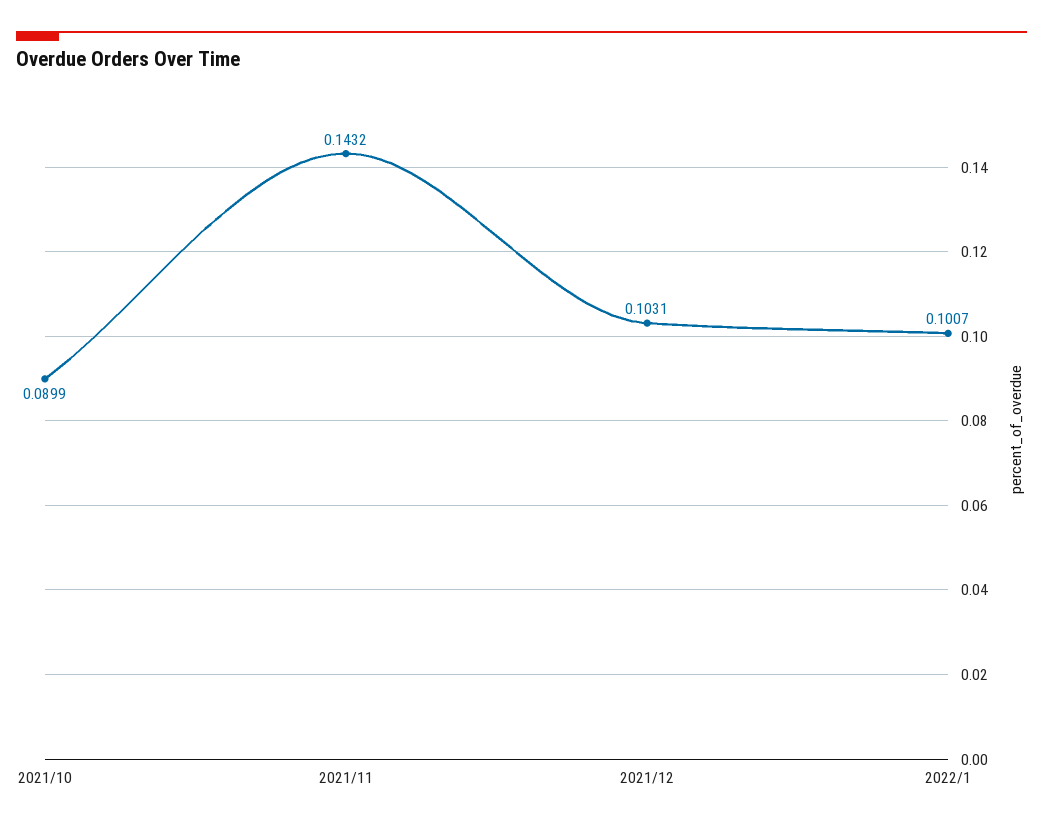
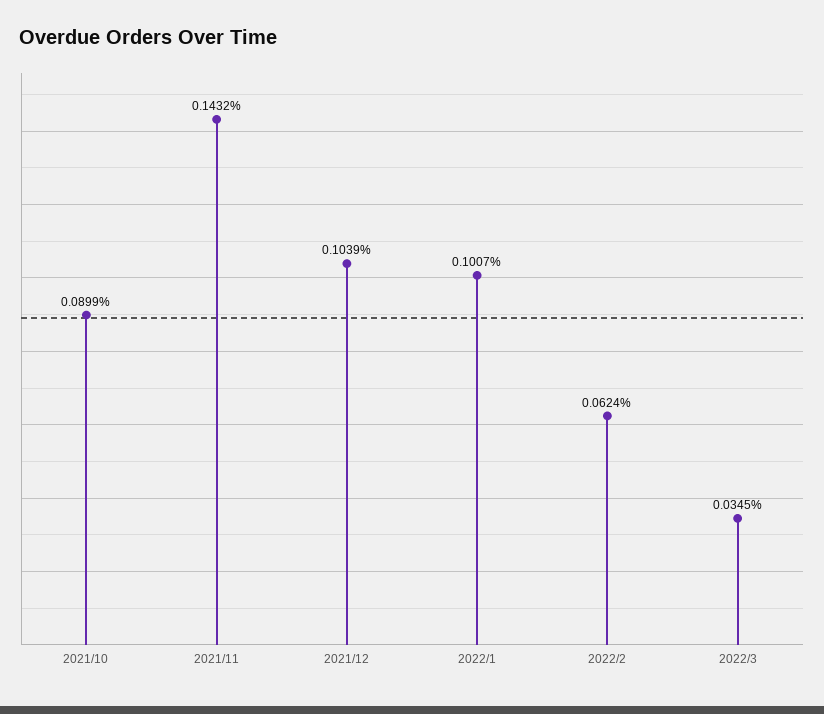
2021/12: 0.1031 -> 0.1039
2022/2: none -> 0.0624
2022/3: none -> 0.0345

